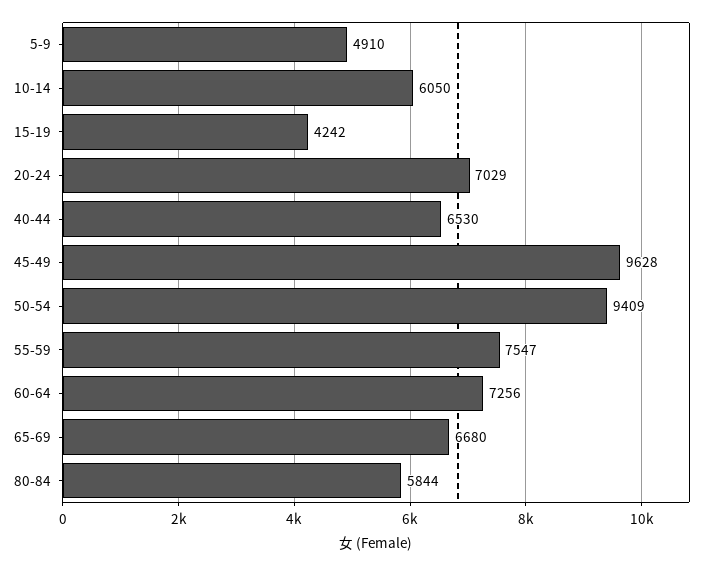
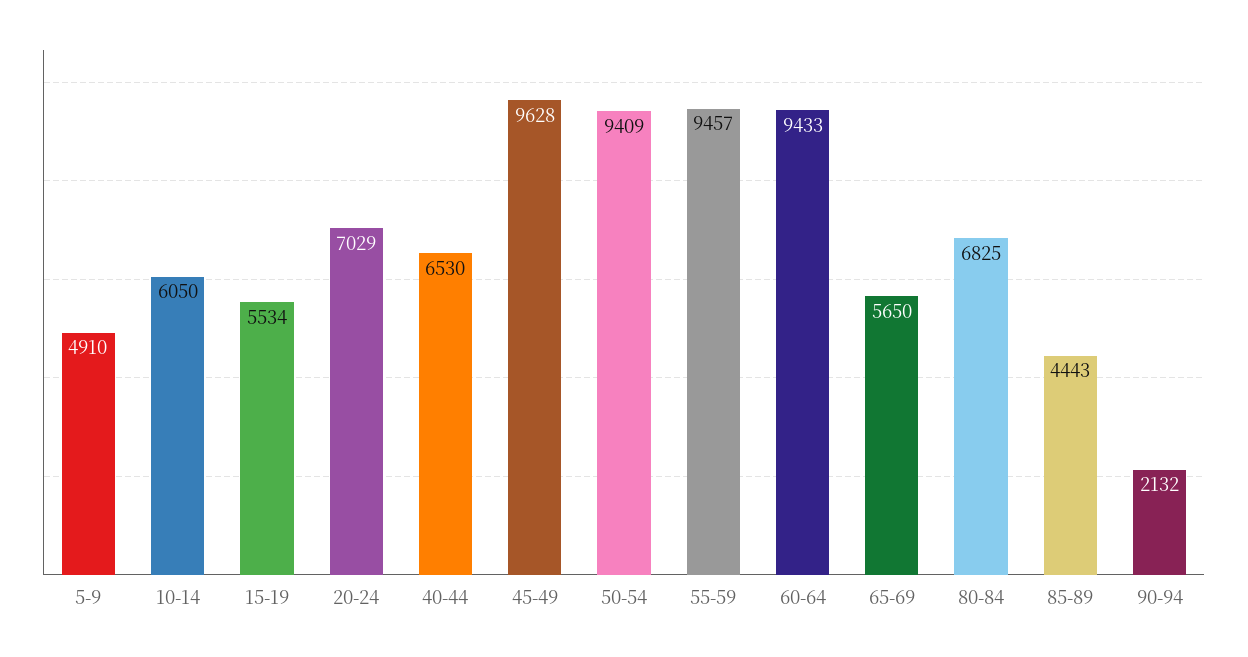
15-19: 4242 -> 5534
55-59: 7547 -> 9457
60-64: 7256 -> 9433
65-69: 6680 -> 5650
80-84: 5844 -> 6825
85-89: none -> 4443
90-94: none -> 2132

